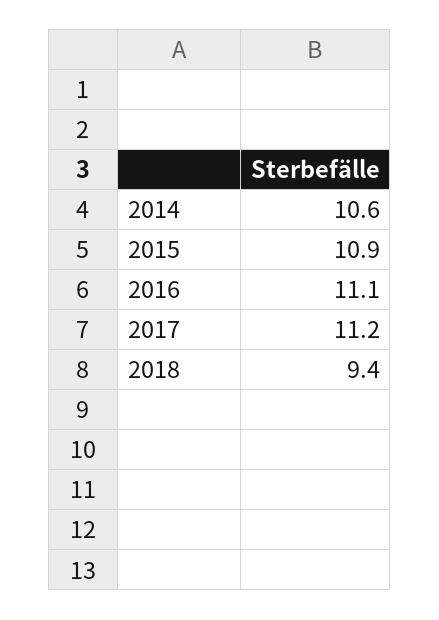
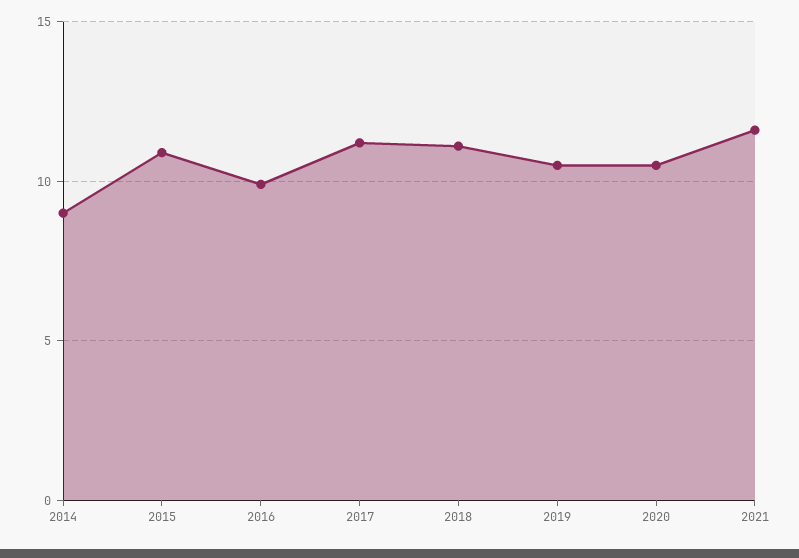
2014: 10.6 -> 9
2016: 11.1 -> 10
2018: 9.4 -> 11
2019: none -> 10.5
2020: none -> 10.5
2021: none -> 11.5

